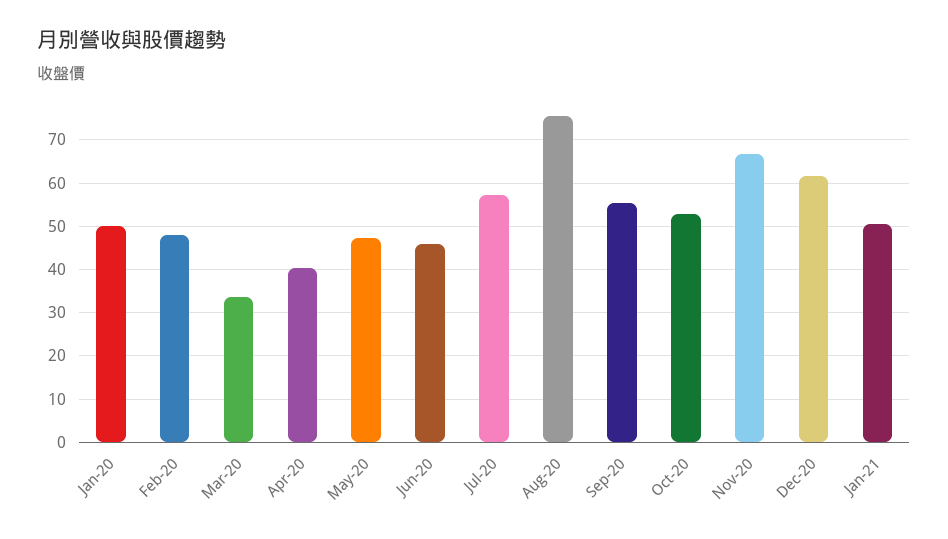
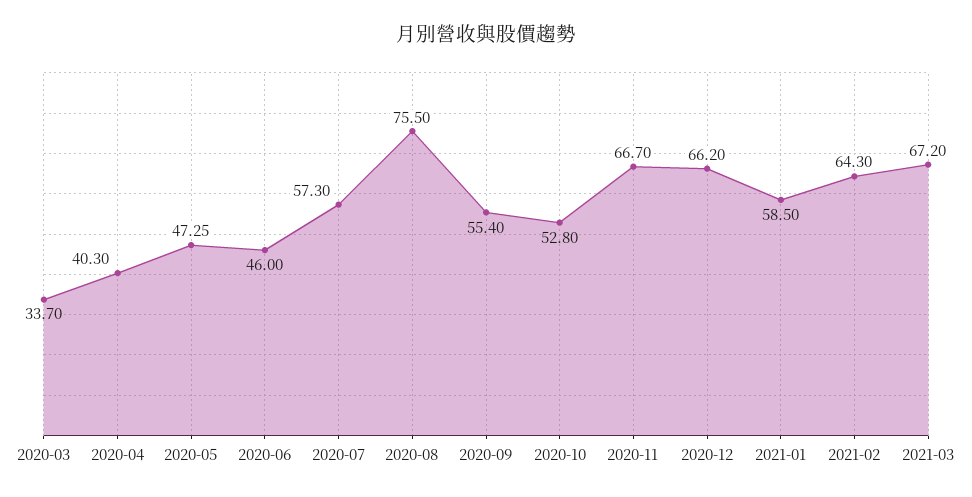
Jan-20: 50 -> none
Feb-20: 48 -> none
Dec-20: 62 -> 66.2
Jan-21: 50 -> 58.5
2021-02: none -> 64.3
2021-03: none -> 67.2

